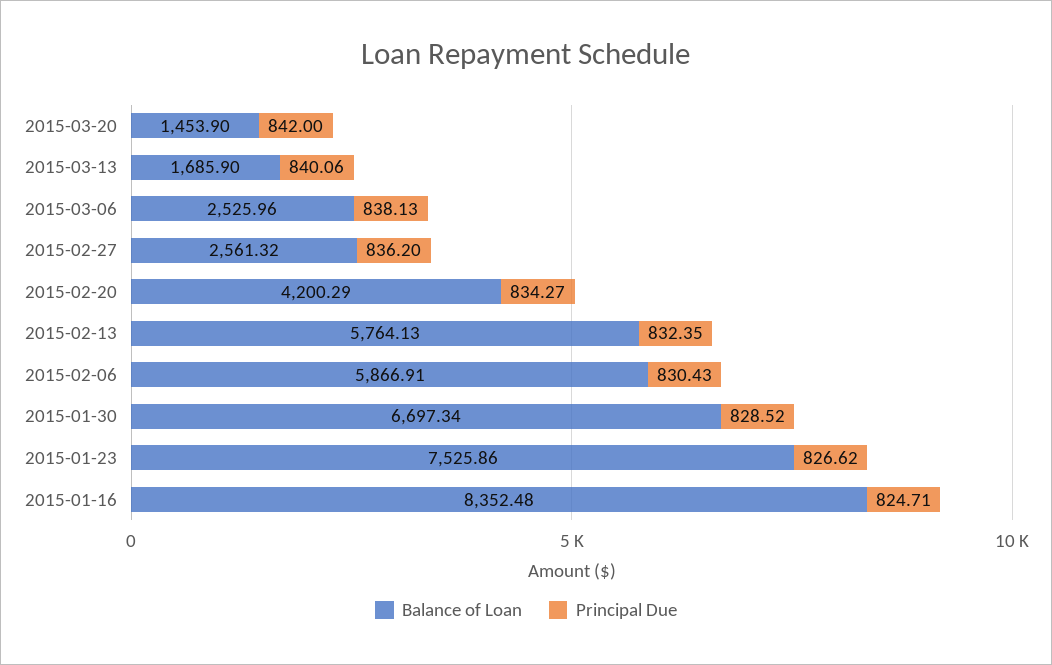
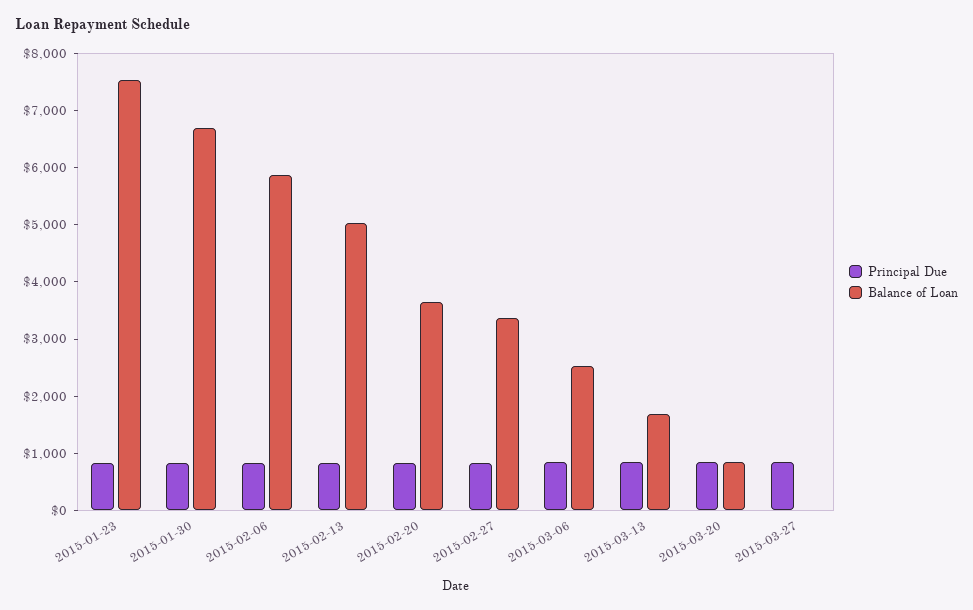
Balance of Loan, 2015-03-20: 1453.9 -> 800
Balance of Loan, 2015-02-27: 2561.32 -> 3400
Balance of Loan, 2015-02-20: 4200.29 -> 3600
Balance of Loan, 2015-02-13: 5764.13 -> 5000
Balance of Loan, 2015-01-16: 8352.48 -> none
Principal Due, 2015-01-16: 824.71 -> none
Principal Due, 2015-03-27: none -> 800
Balance of Loan, 2015-03-27: none -> 0

